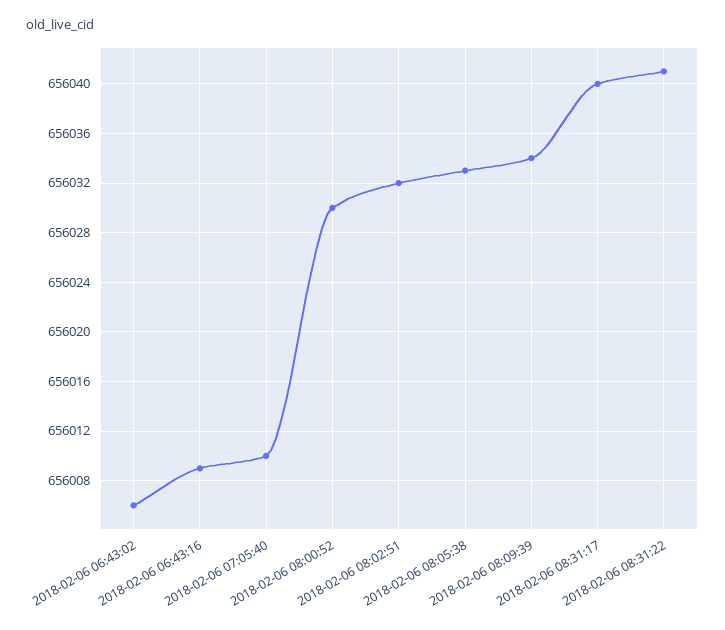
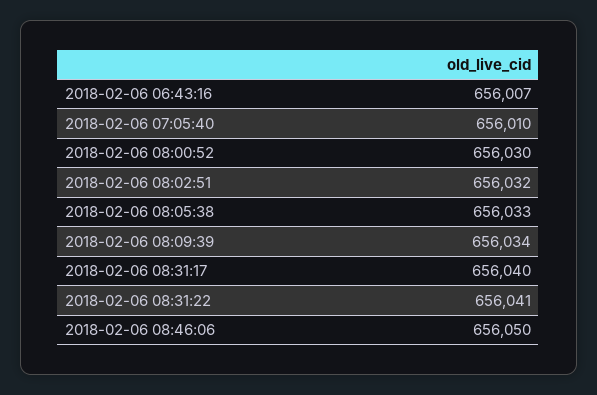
2018-02-06 06:43:02: 656006 -> none
2018-02-06 06:43:16: 656009 -> 656007
2018-02-06 08:46:06: none -> 656050

